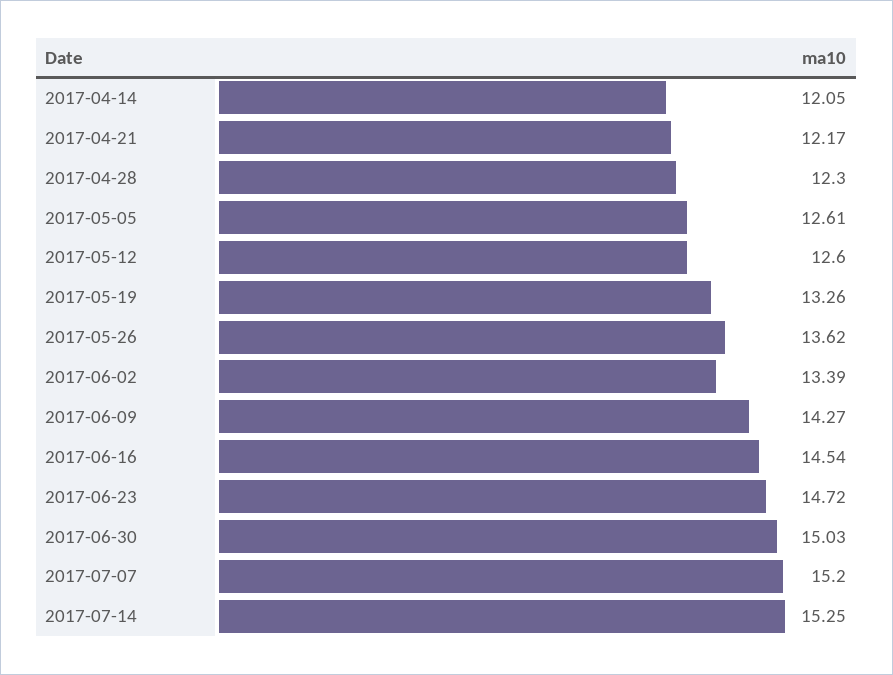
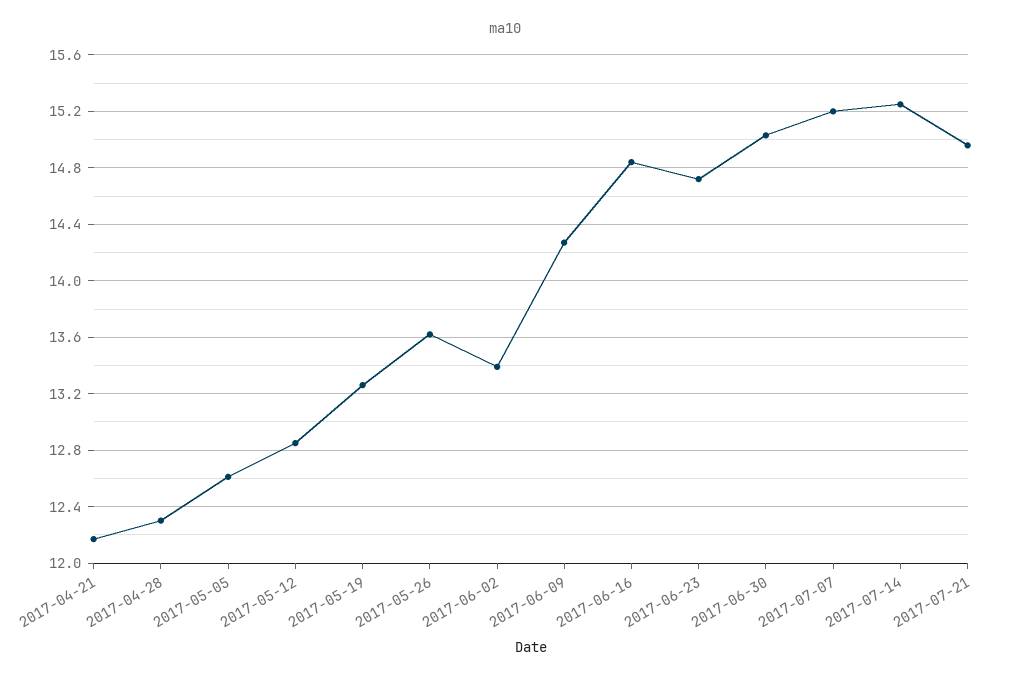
2017-04-14: 12.05 -> none
2017-05-12: 12.6 -> 12.85
2017-06-16: 14.54 -> 14.85
2017-07-21: none -> 14.95

